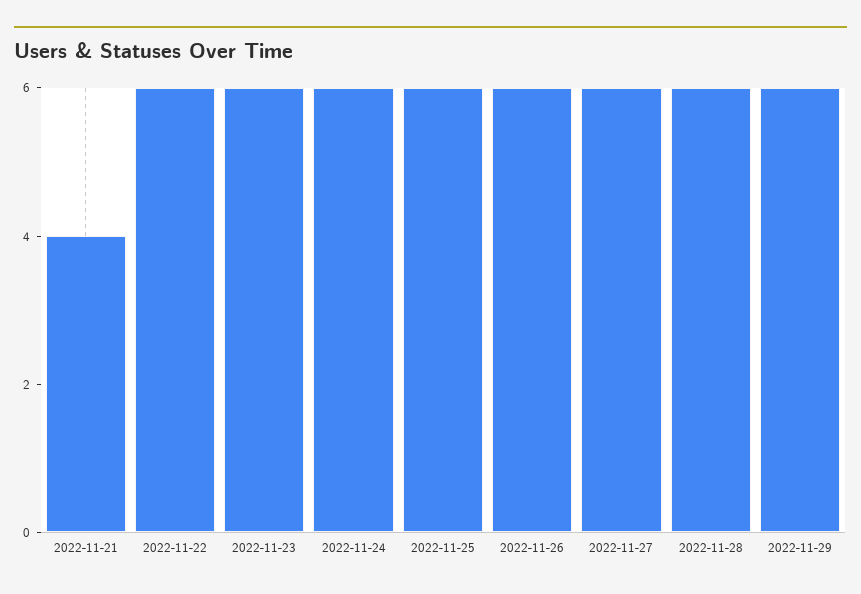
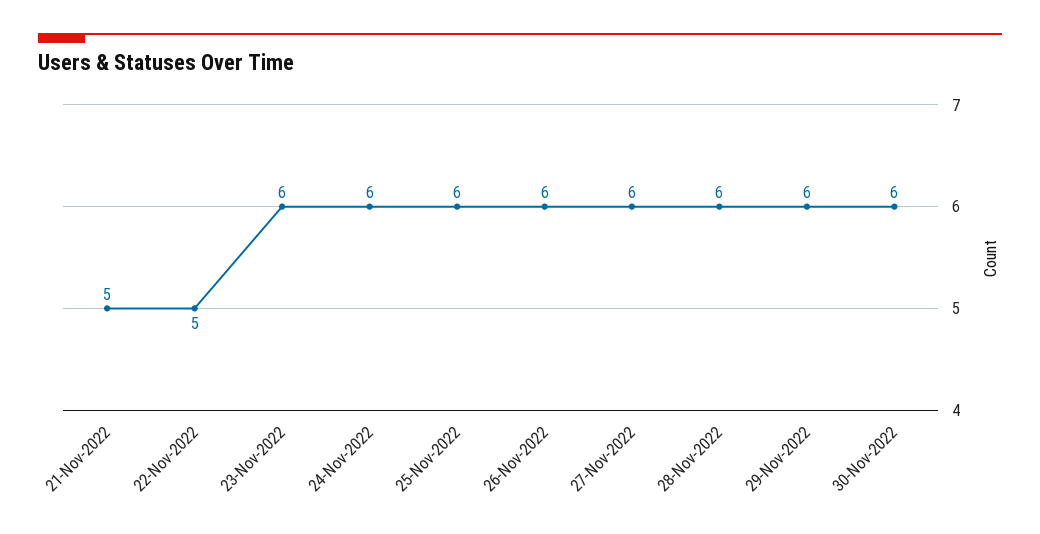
2022-11-21: 4 -> 5
2022-11-22: 6 -> 5
30-Nov-2022: none -> 6

